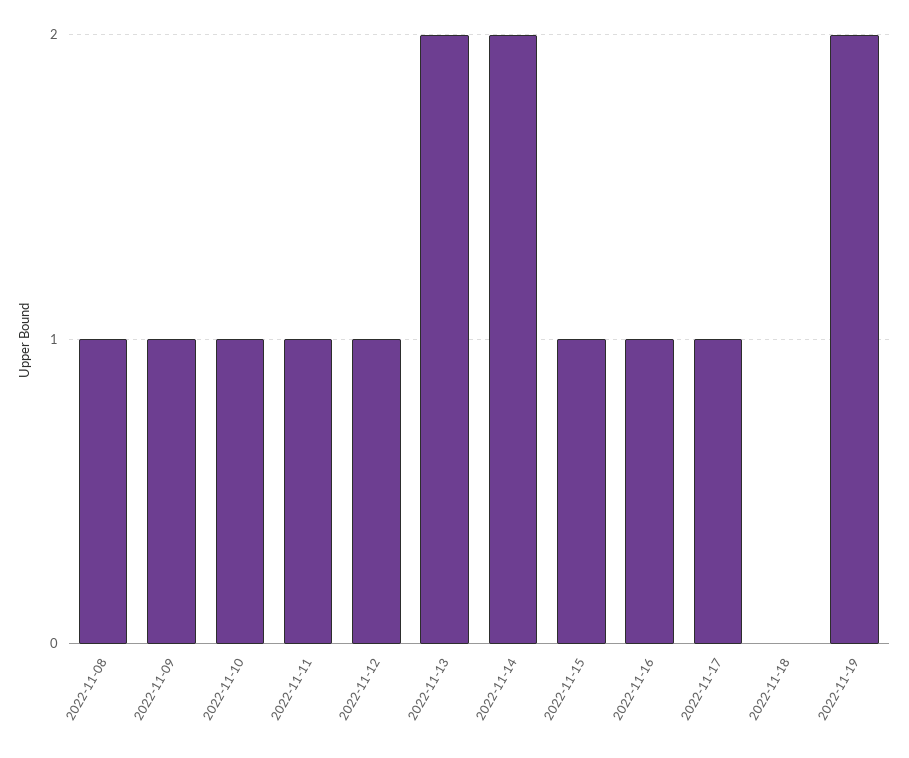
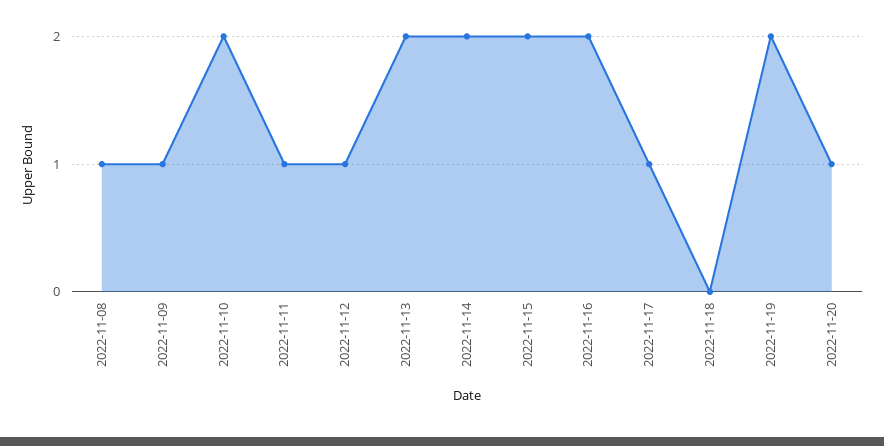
2022-11-10: 1 -> 2
2022-11-15: 1 -> 2
2022-11-16: 1 -> 2
2022-11-20: none -> 1

